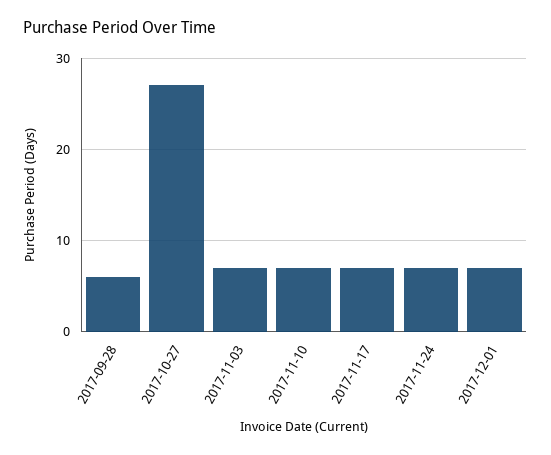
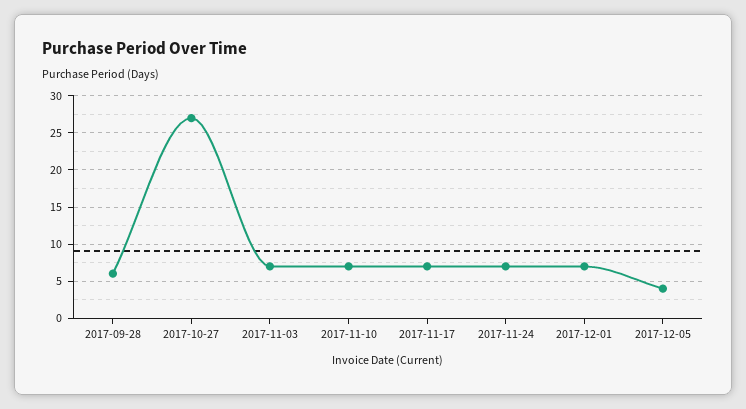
2017-12-05: none -> 4

